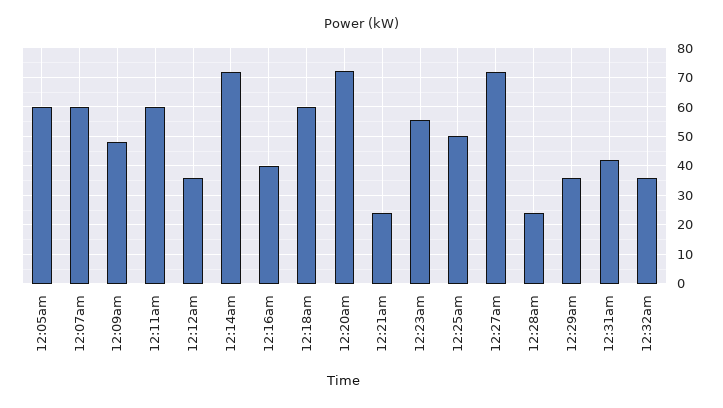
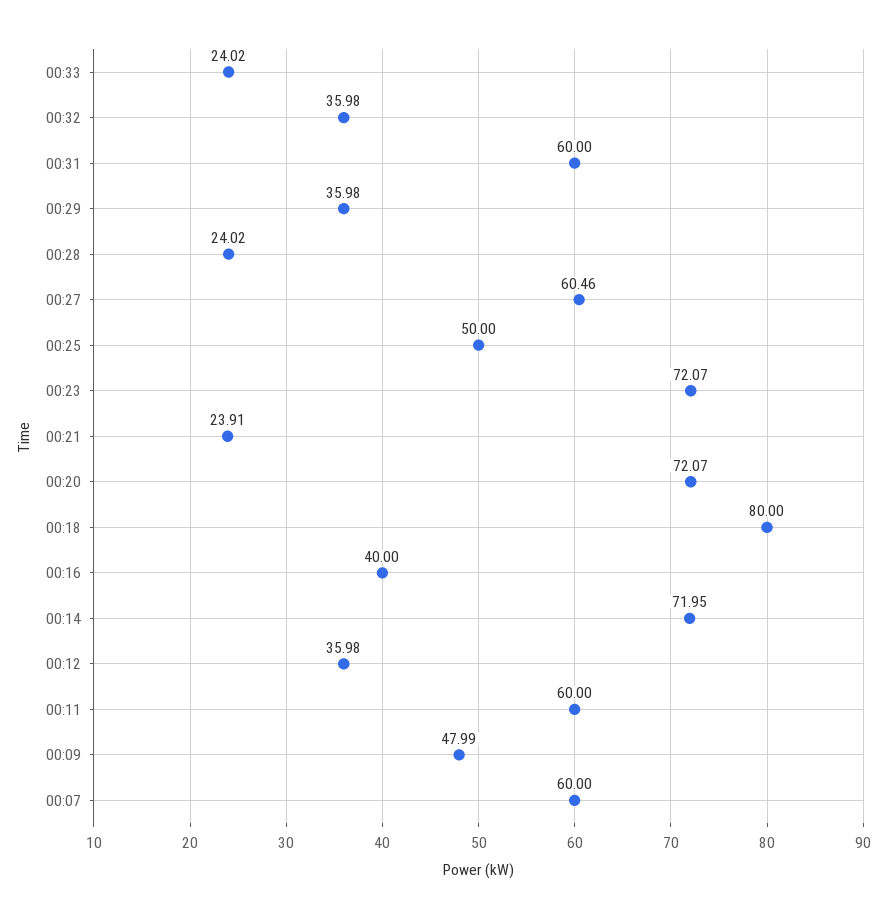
12:05am: 60 -> none
12:18am: 60 -> 80
12:23am: 55 -> 72.07
12:27am: 72.5 -> 60.46
12:31am: 42.5 -> 60
00:33: none -> 24.02

